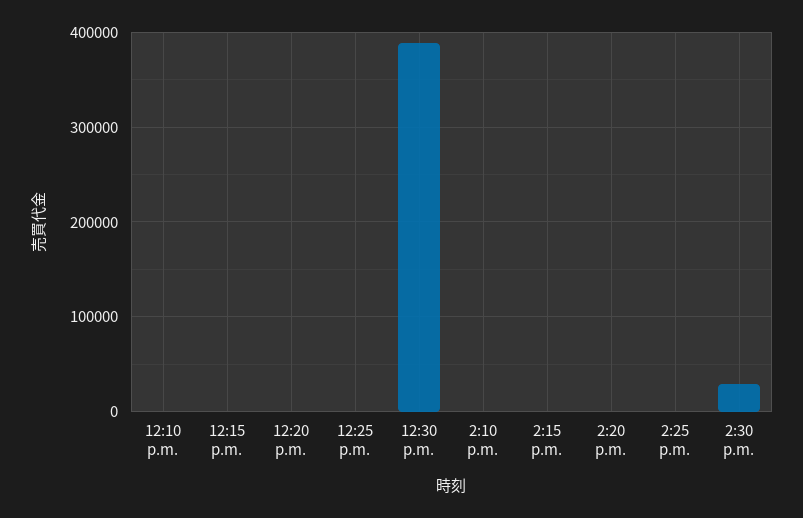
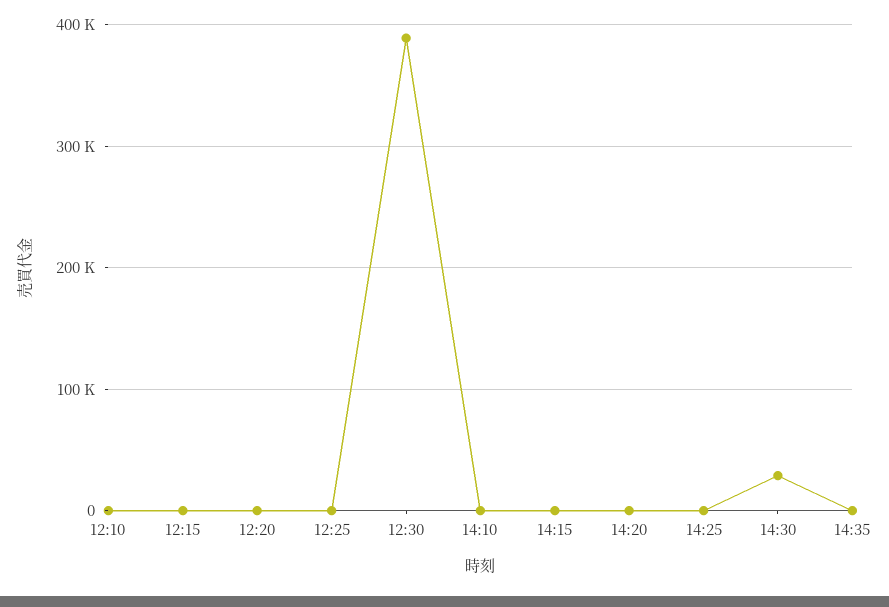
14:35: none -> 0

